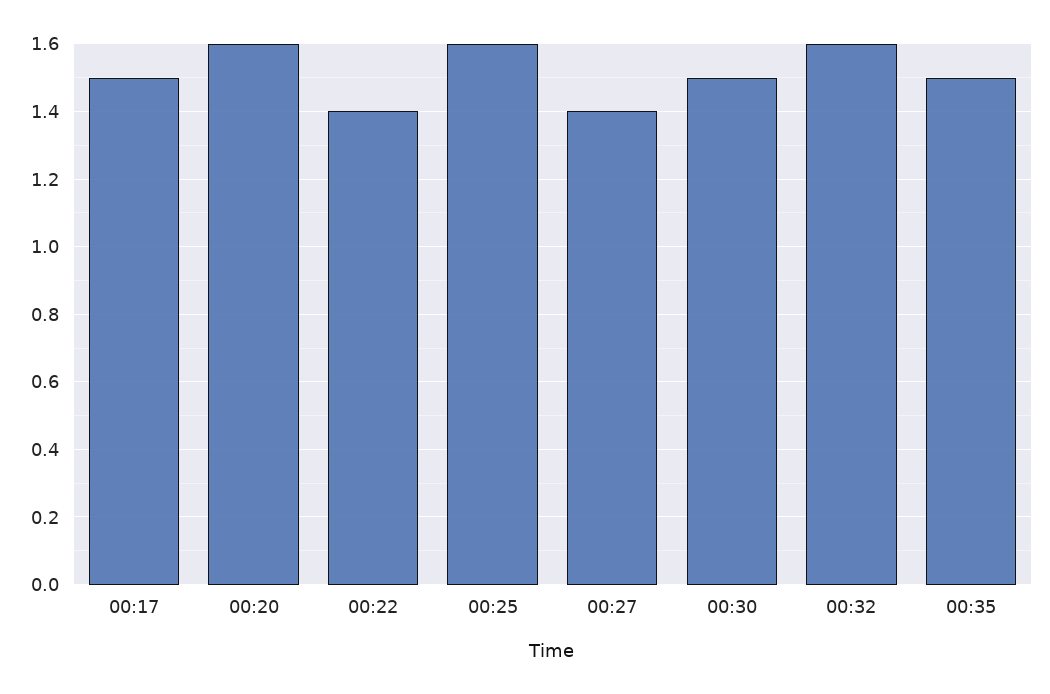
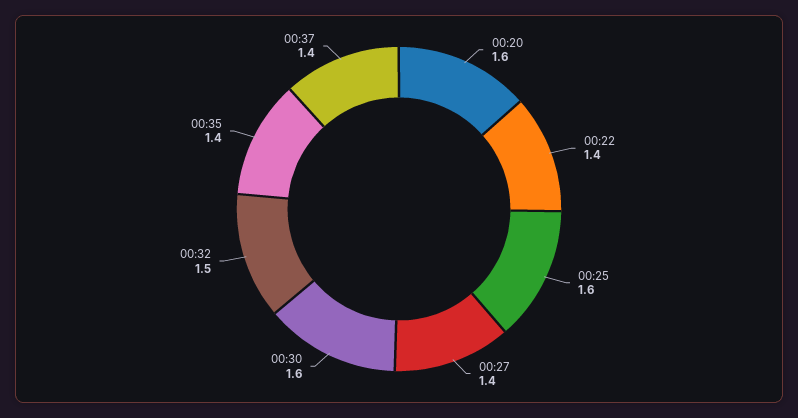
00:17: 1.5 -> none
00:30: 1.5 -> 1.6
00:32: 1.6 -> 1.5
00:35: 1.5 -> 1.4
00:37: none -> 1.4

